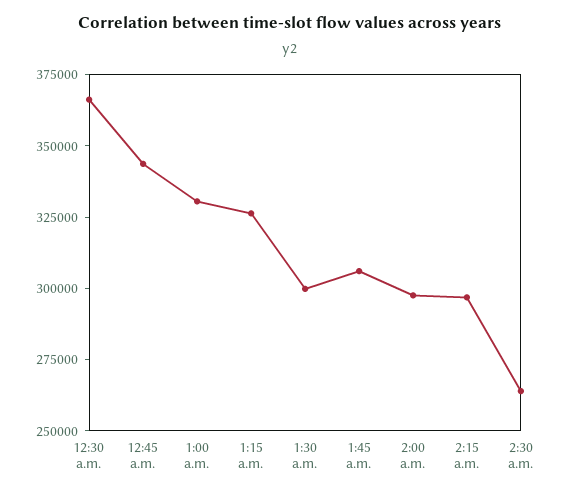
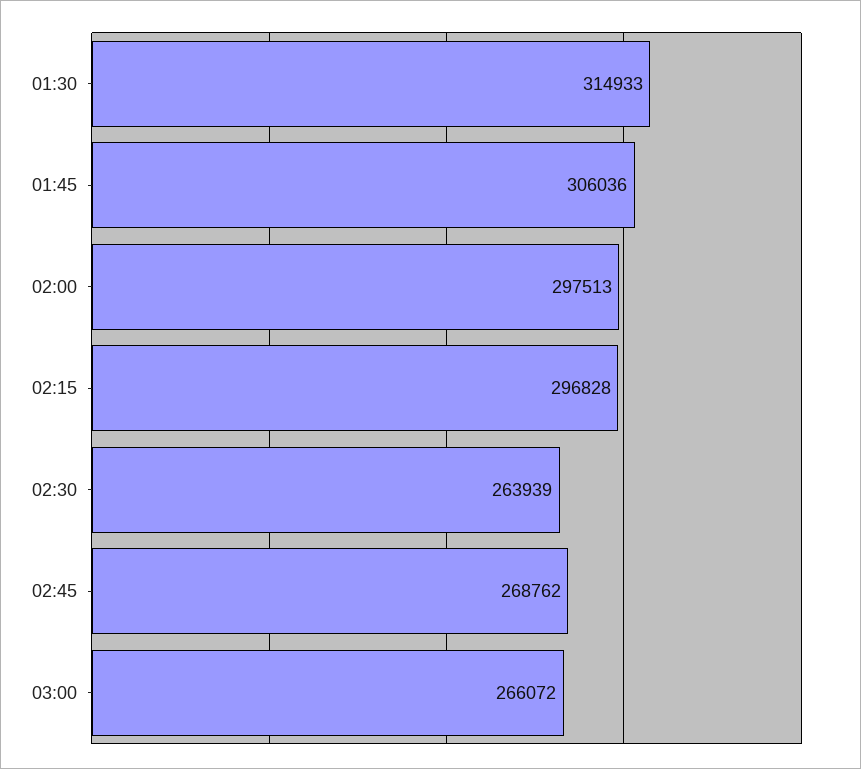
12:30 a.m.: 365000 -> none
12:45 a.m.: 345000 -> none
1:00 a.m.: 330000 -> none
1:15 a.m.: 325000 -> none
1:30 a.m.: 300000 -> 314933
02:45: none -> 268762
03:00: none -> 266072

